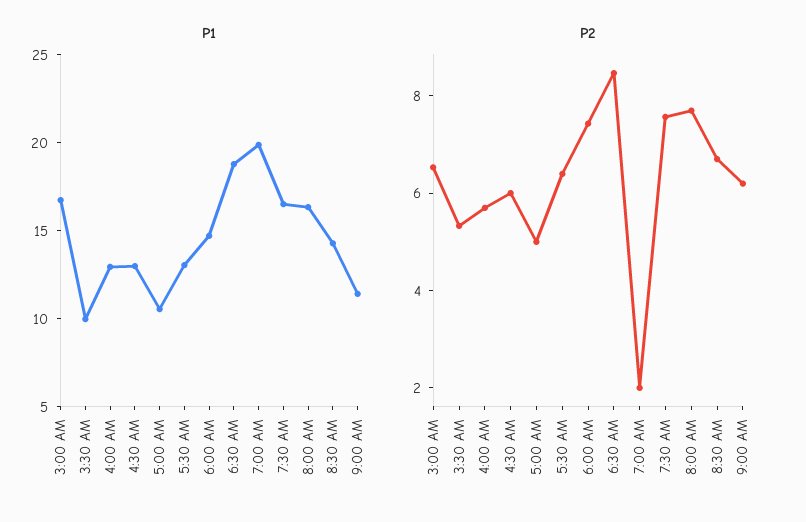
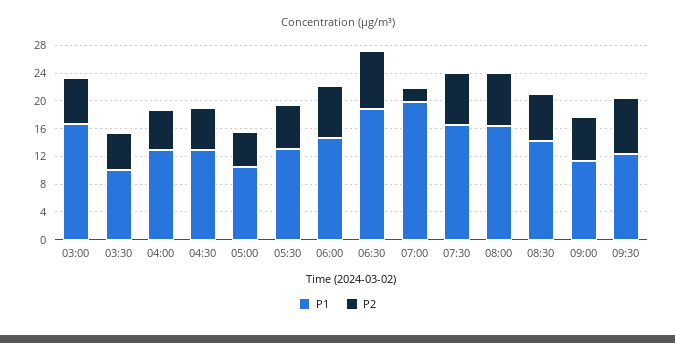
P1, 09:30: none -> 12
P2, 09:30: none -> 8

